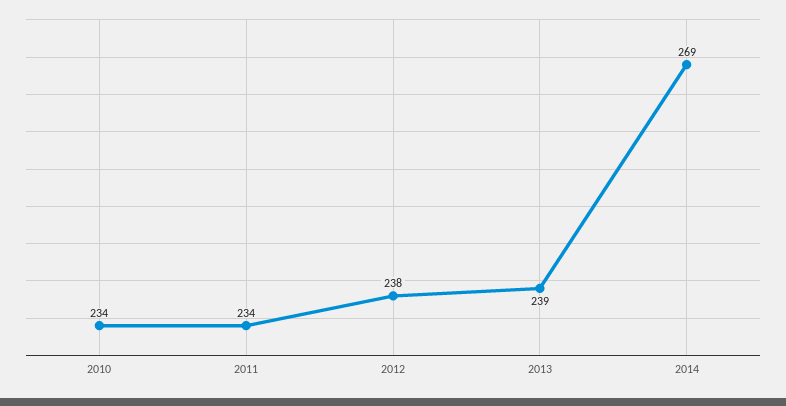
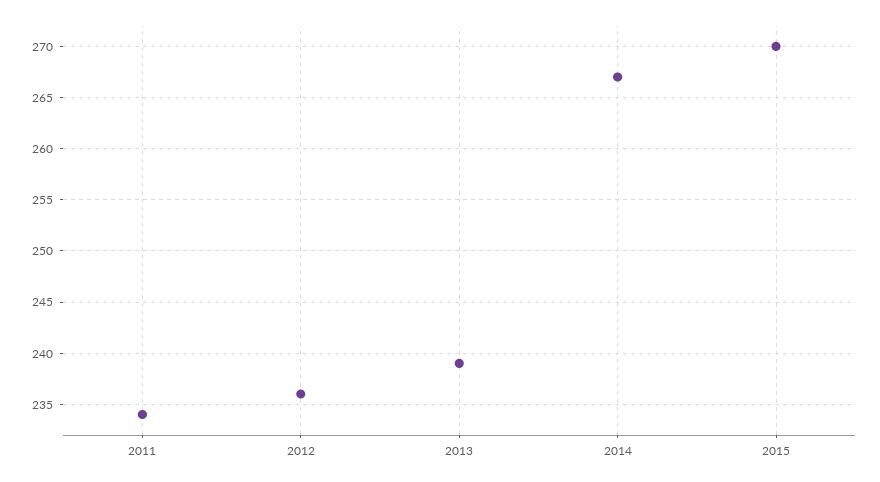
2010: 234 -> none
2012: 238 -> 236
2014: 269 -> 267
2015: none -> 270

